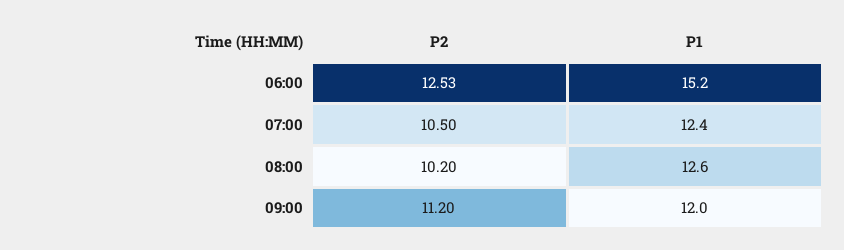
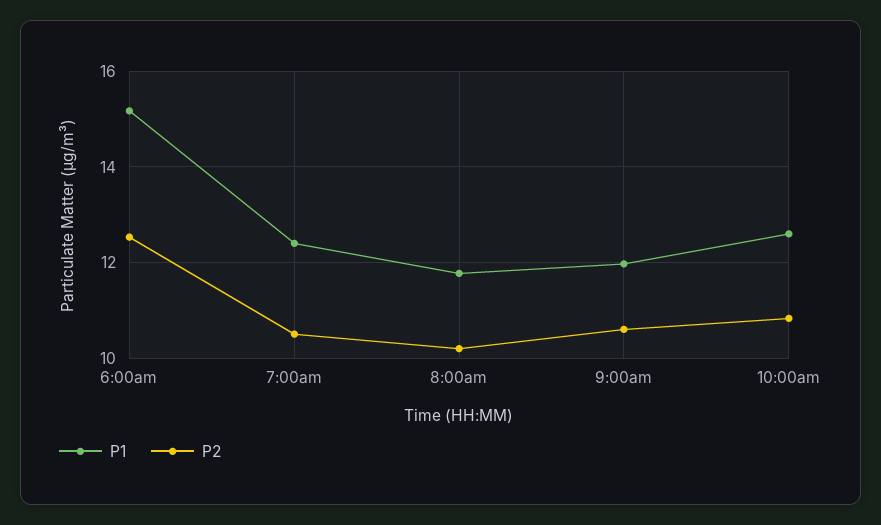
P1, 08:00: 12.6 -> 11.8
P2, 09:00: 11.2 -> 10.6
P1, 10:00am: none -> 12.6
P2, 10:00am: none -> 10.8

